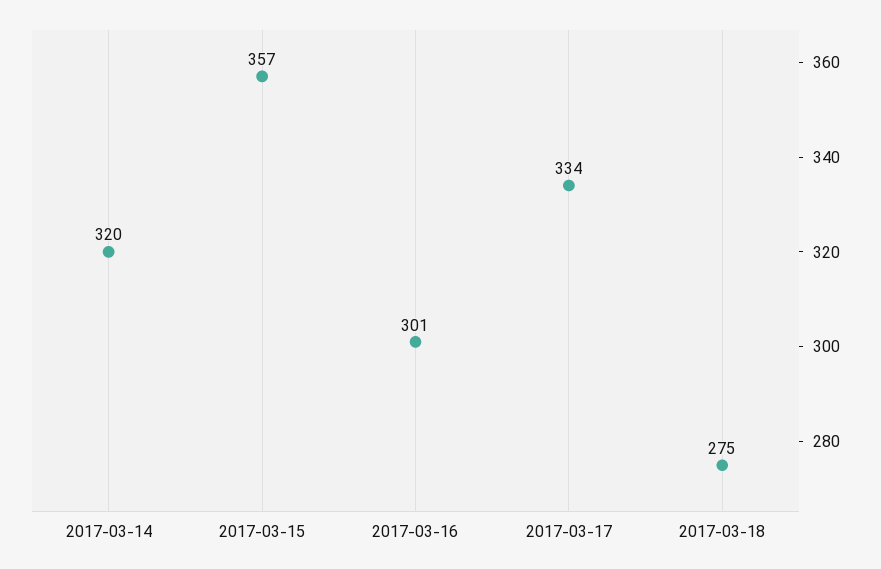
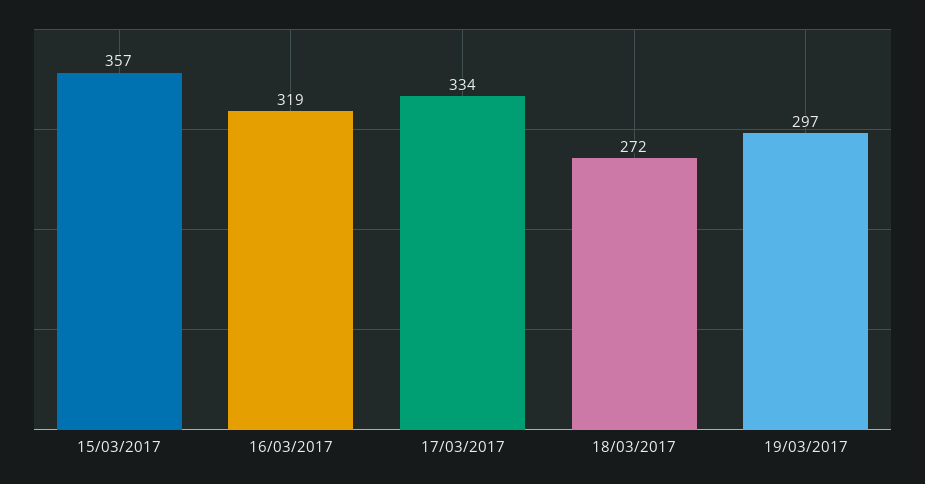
2017-03-14: 320 -> none
2017-03-16: 301 -> 319
2017-03-18: 275 -> 272
19/03/2017: none -> 297

